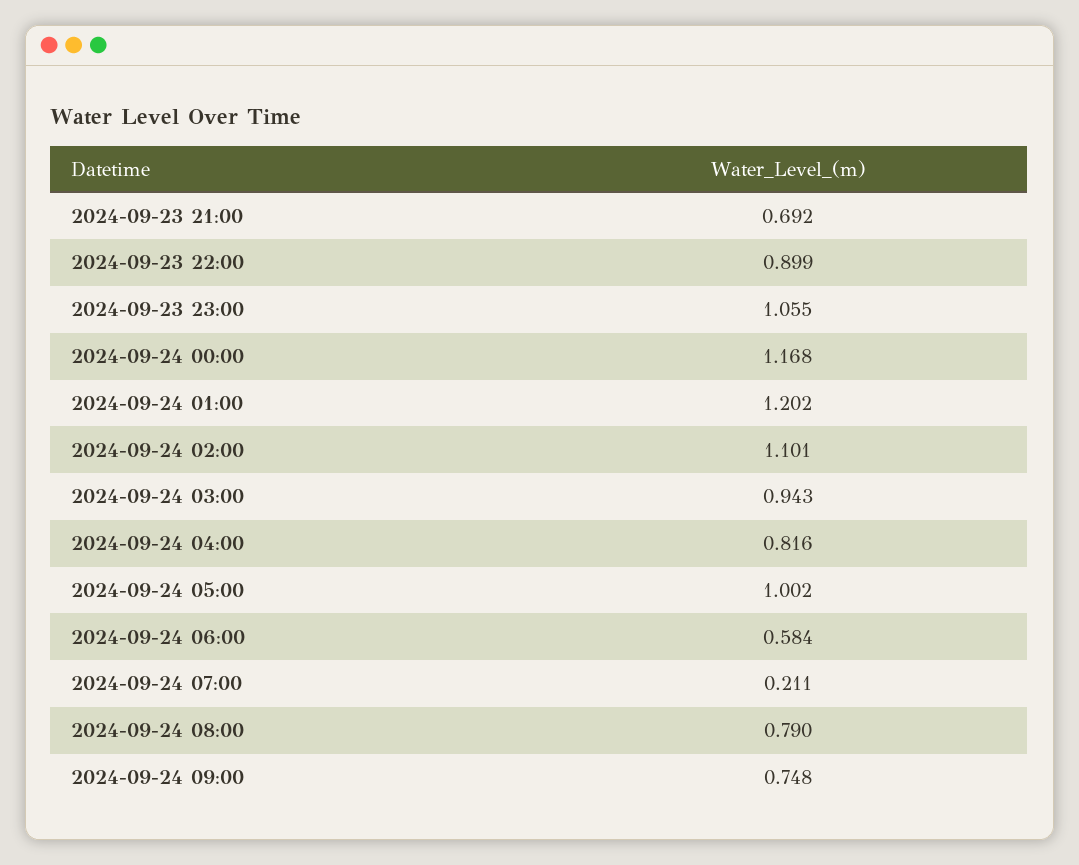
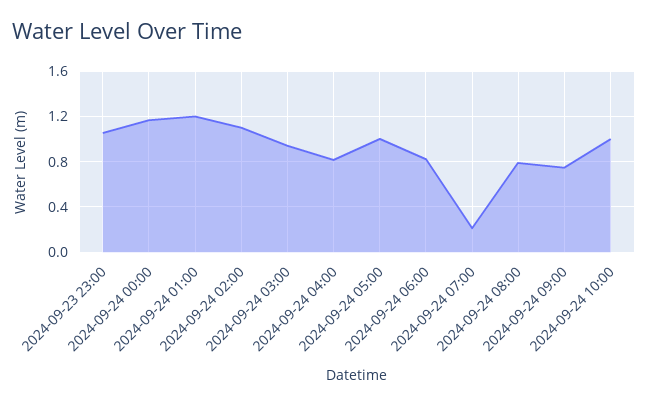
2024-09-23 21:00: 0.692 -> none
2024-09-23 22:00: 0.899 -> none
2024-09-24 06:00: 0.584 -> 0.8
2024-09-24 10:00: none -> 1

